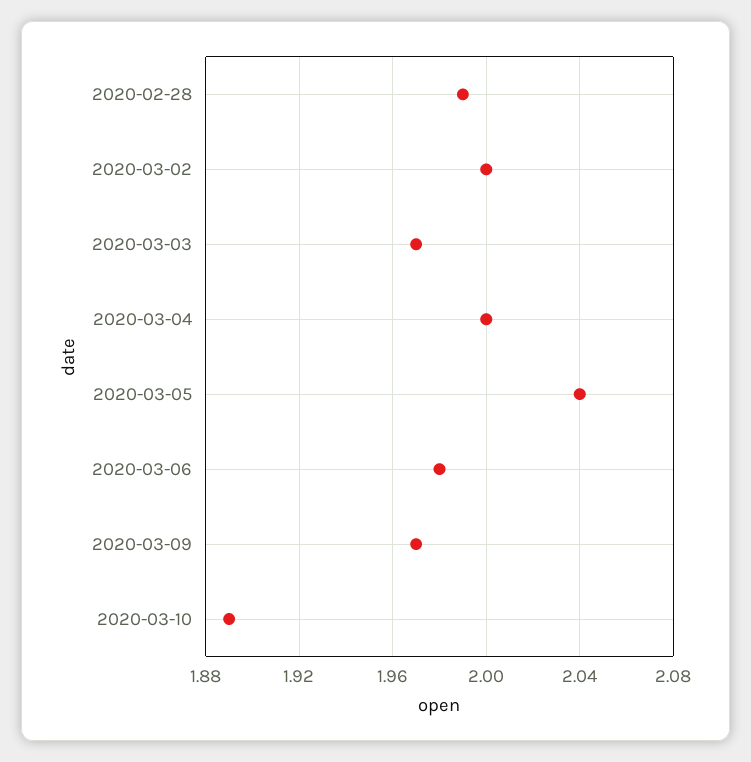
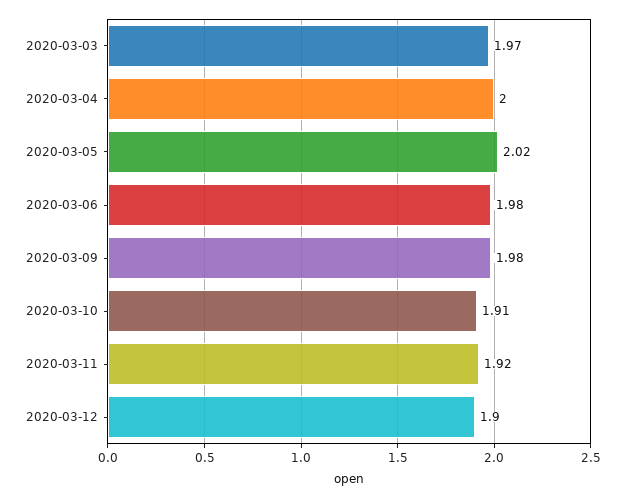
2020-02-28: 1.99 -> none
2020-03-02: 2 -> none
2020-03-05: 2.04 -> 2.02
2020-03-09: 1.97 -> 1.98
2020-03-10: 1.89 -> 1.91
2020-03-11: none -> 1.92
2020-03-12: none -> 1.9

